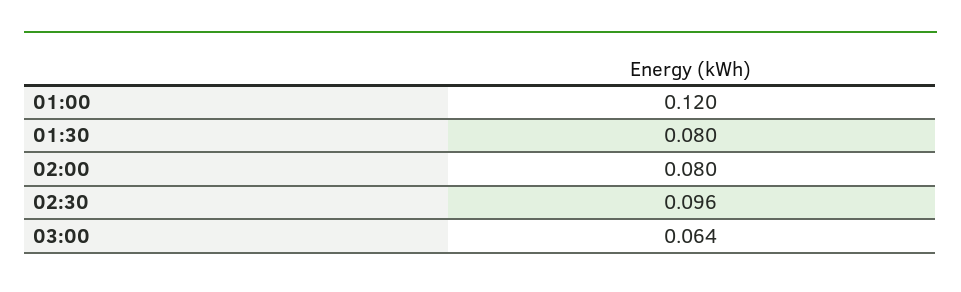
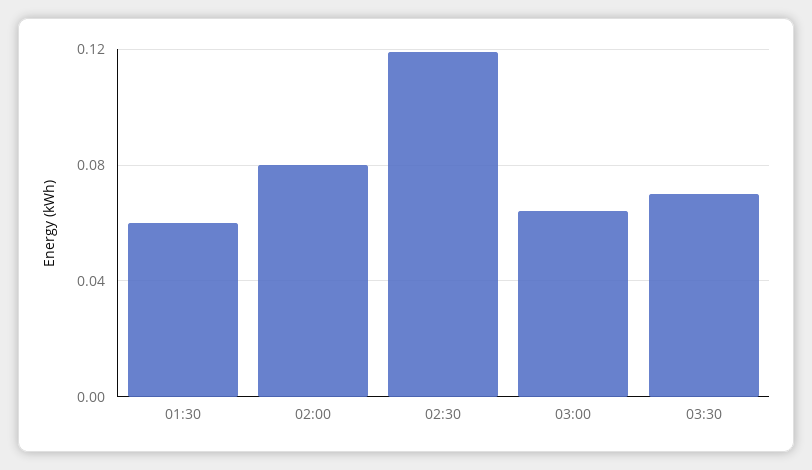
01:00: 0.12 -> none
01:30: 0.08 -> 0.06
02:30: 0.096 -> 0.12
03:30: none -> 0.07

